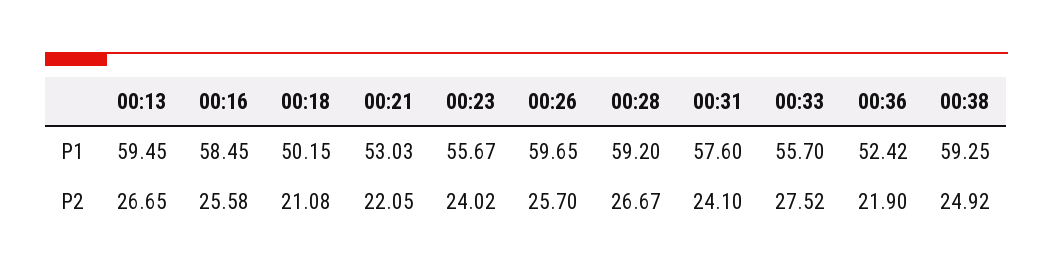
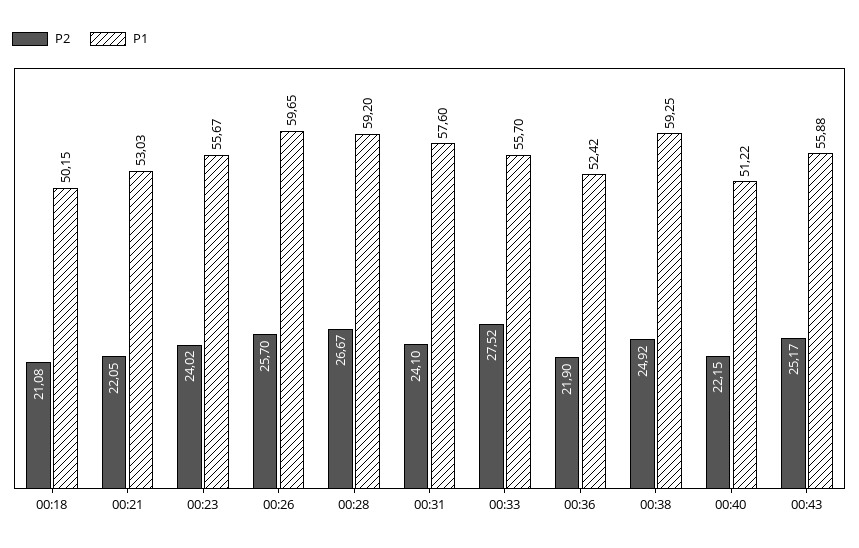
P1, 00:13: 59.45 -> none
P1, 00:16: 58.45 -> none
P2, 00:13: 26.65 -> none
P2, 00:16: 25.58 -> none
P2, 00:40: none -> 22.15
P1, 00:40: none -> 51.22
P2, 00:43: none -> 25.17
P1, 00:43: none -> 55.88

